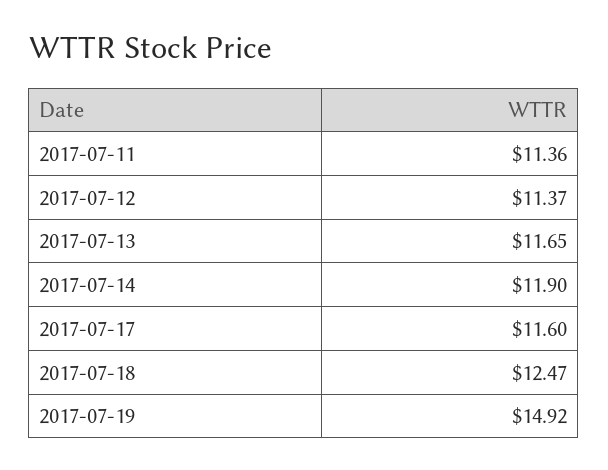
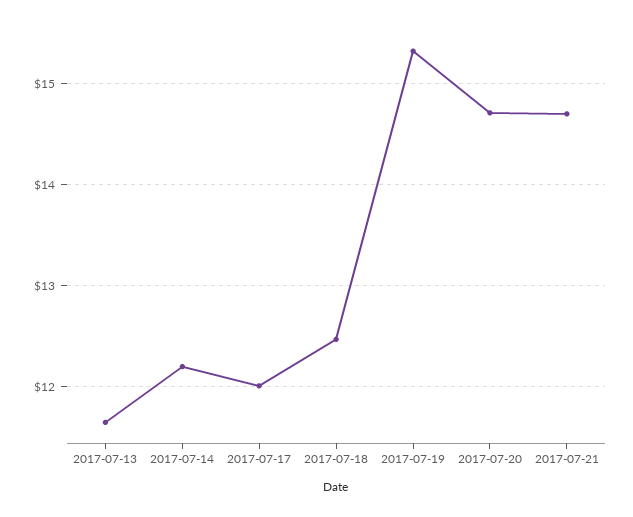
2017-07-11: 11.36 -> none
2017-07-12: 11.37 -> none
2017-07-14: 11.9 -> 12.2
2017-07-17: 11.6 -> 12
2017-07-19: 14.92 -> 15.3
2017-07-20: none -> 14.7
2017-07-21: none -> 14.7

